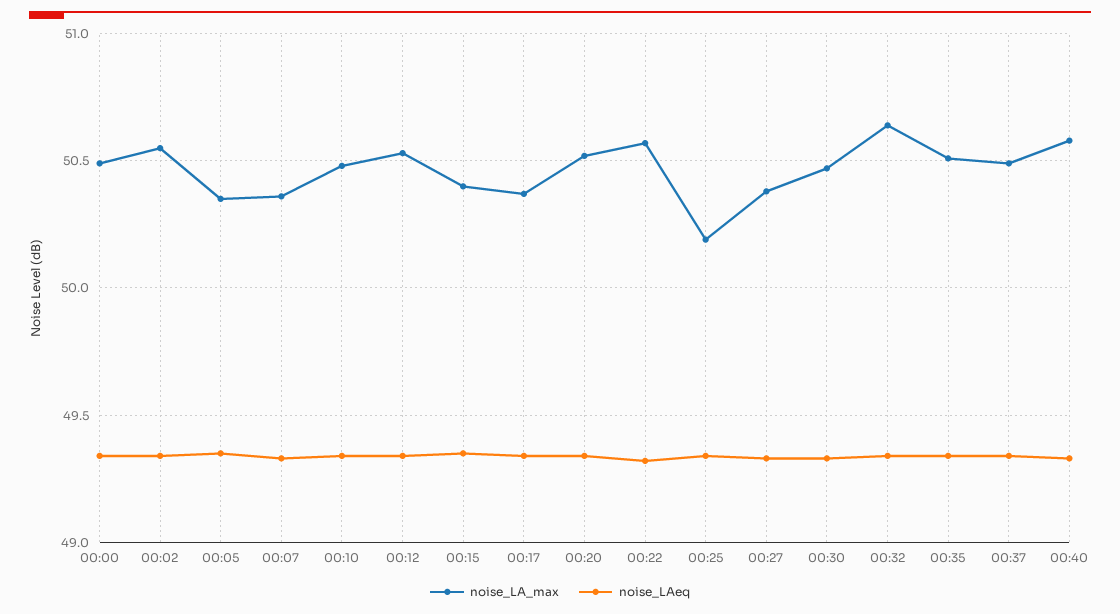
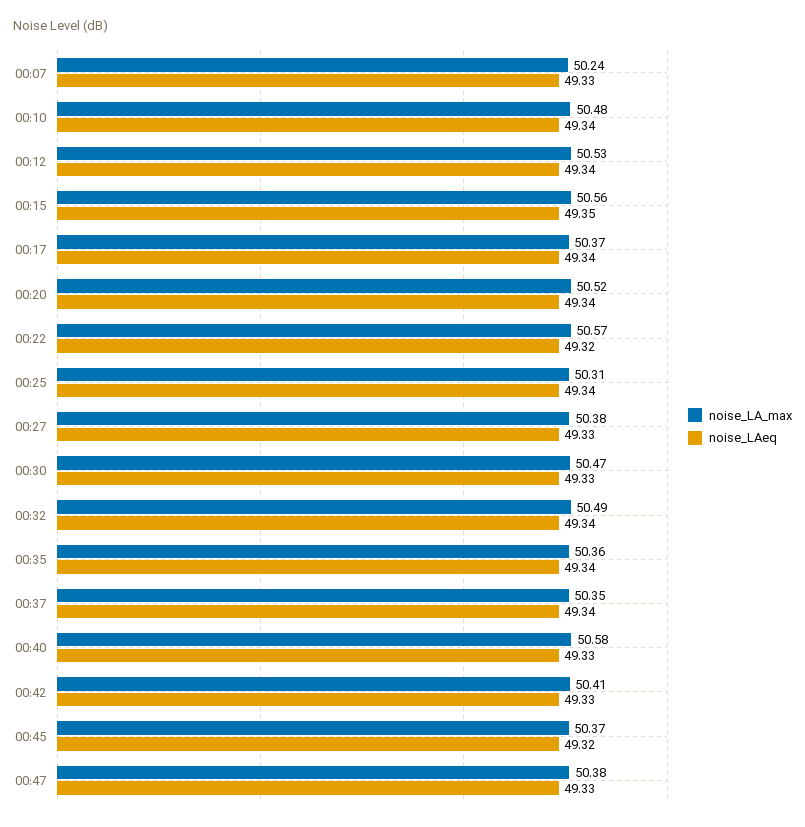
noise_LA_max, 00:00: 50.5 -> none
noise_LAeq, 00:00: 49.35 -> none
noise_LA_max, 00:02: 50.55 -> none
noise_LAeq, 00:02: 49.35 -> none
noise_LA_max, 00:05: 50.35 -> none
noise_LAeq, 00:05: 49.35 -> none
noise_LA_max, 00:07: 50.35 -> 50.24
noise_LA_max, 00:15: 50.4 -> 50.56
noise_LA_max, 00:25: 50.2 -> 50.31
noise_LA_max, 00:32: 50.65 -> 50.49
noise_LA_max, 00:35: 50.5 -> 50.36
noise_LA_max, 00:37: 50.5 -> 50.35
noise_LA_max, 00:42: none -> 50.41
noise_LAeq, 00:42: none -> 49.33
noise_LA_max, 00:45: none -> 50.37
noise_LAeq, 00:45: none -> 49.32
noise_LA_max, 00:47: none -> 50.38
noise_LAeq, 00:47: none -> 49.33

